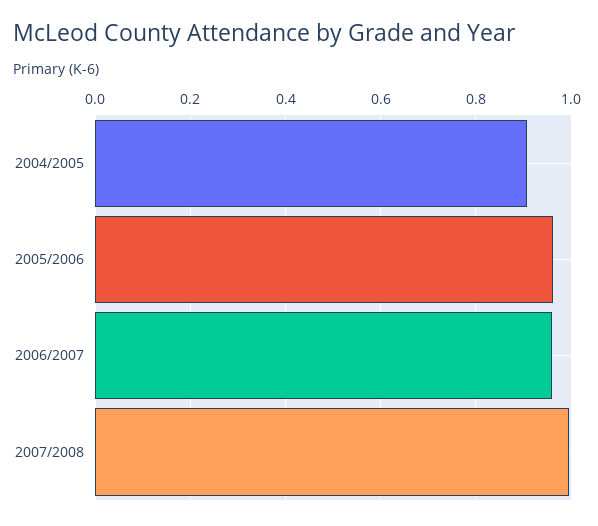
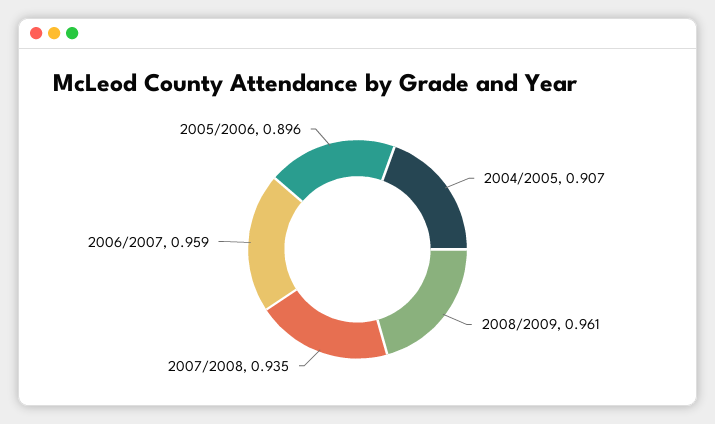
2005/2006: 0.96 -> 0.896
2007/2008: 1 -> 0.935
2008/2009: none -> 0.961

